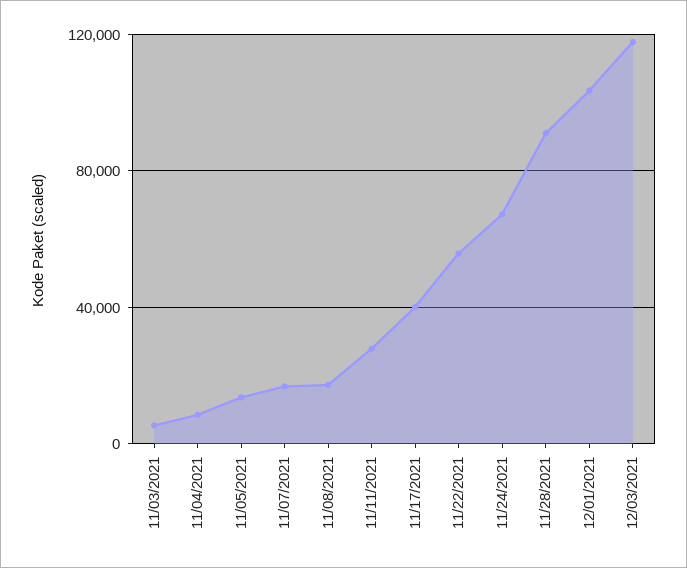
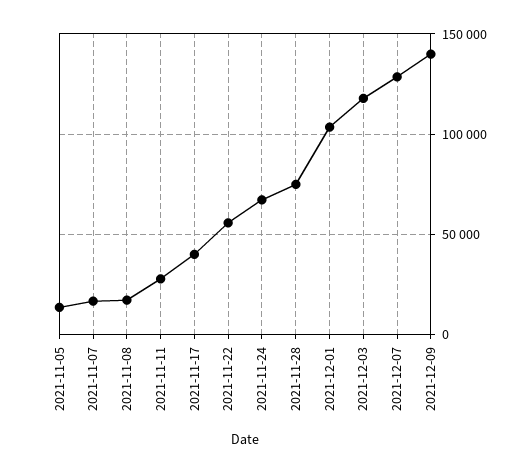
11/03/2021: 5000 -> none
11/04/2021: 10000 -> none
11/28/2021: 90000 -> 75000
2021-12-07: none -> 130000
2021-12-09: none -> 140000

